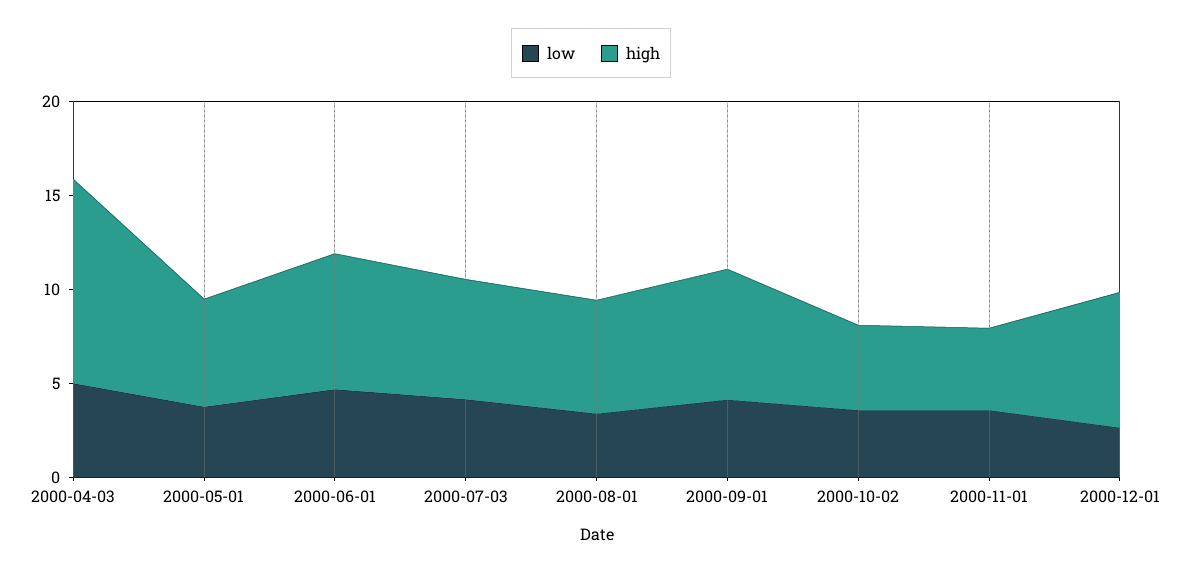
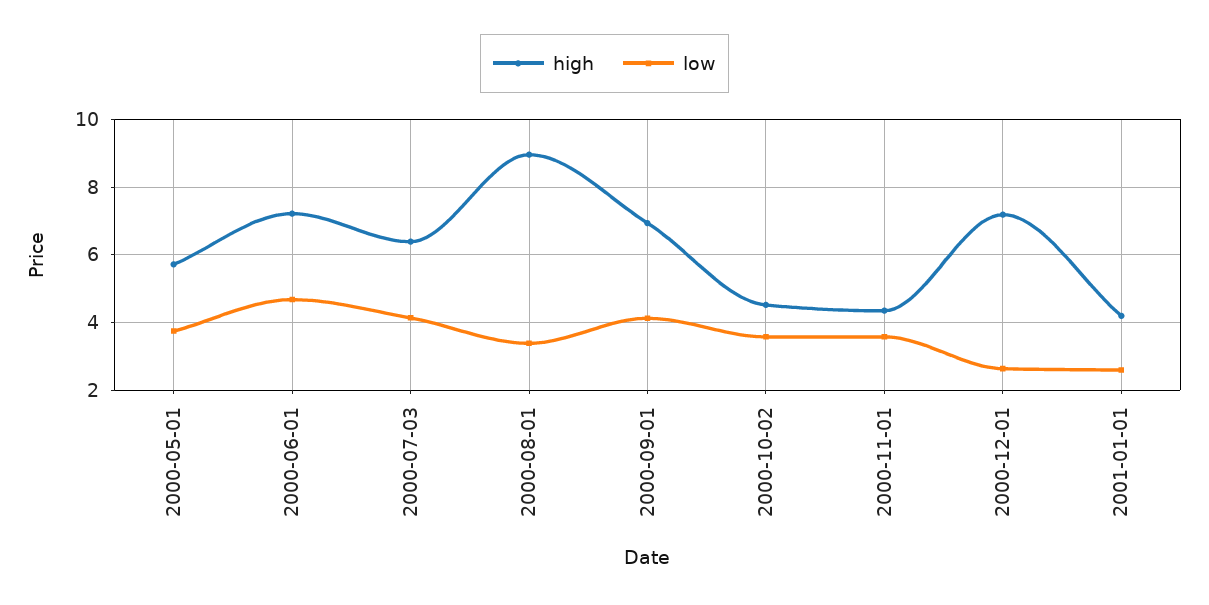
low, 2000-04-03: 5 -> none
high, 2000-04-03: 11 -> none
high, 2000-08-01: 6 -> 9
high, 2001-01-01: none -> 4.2
low, 2001-01-01: none -> 2.6

